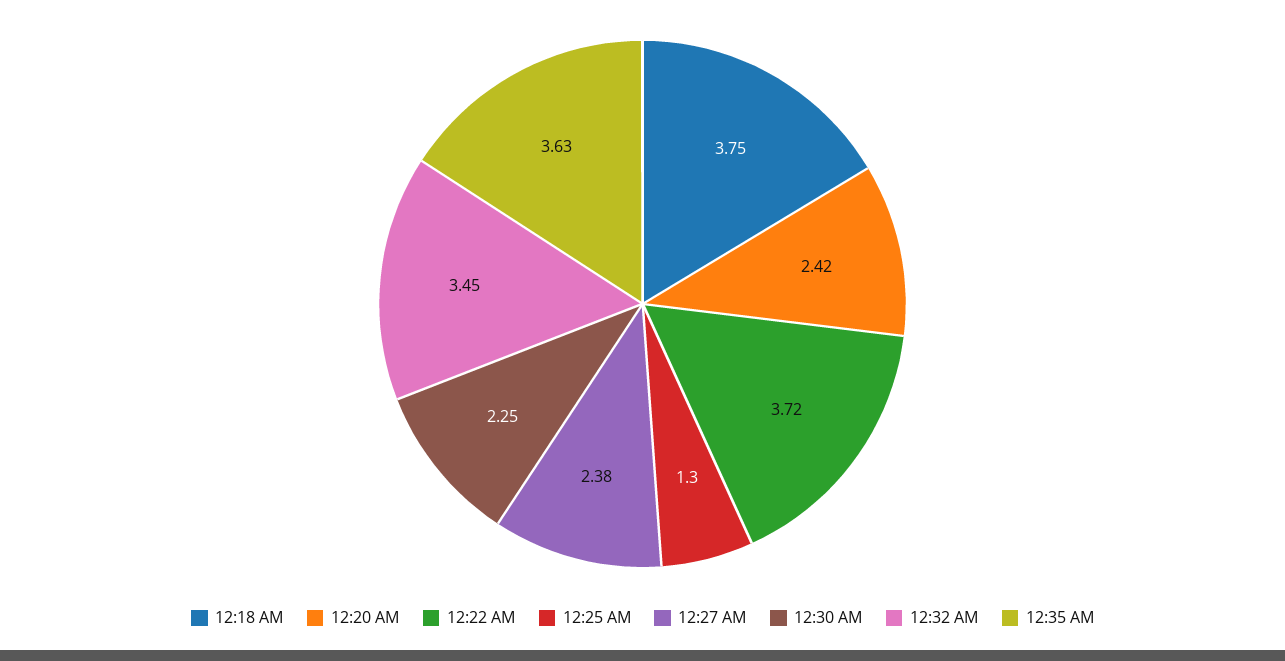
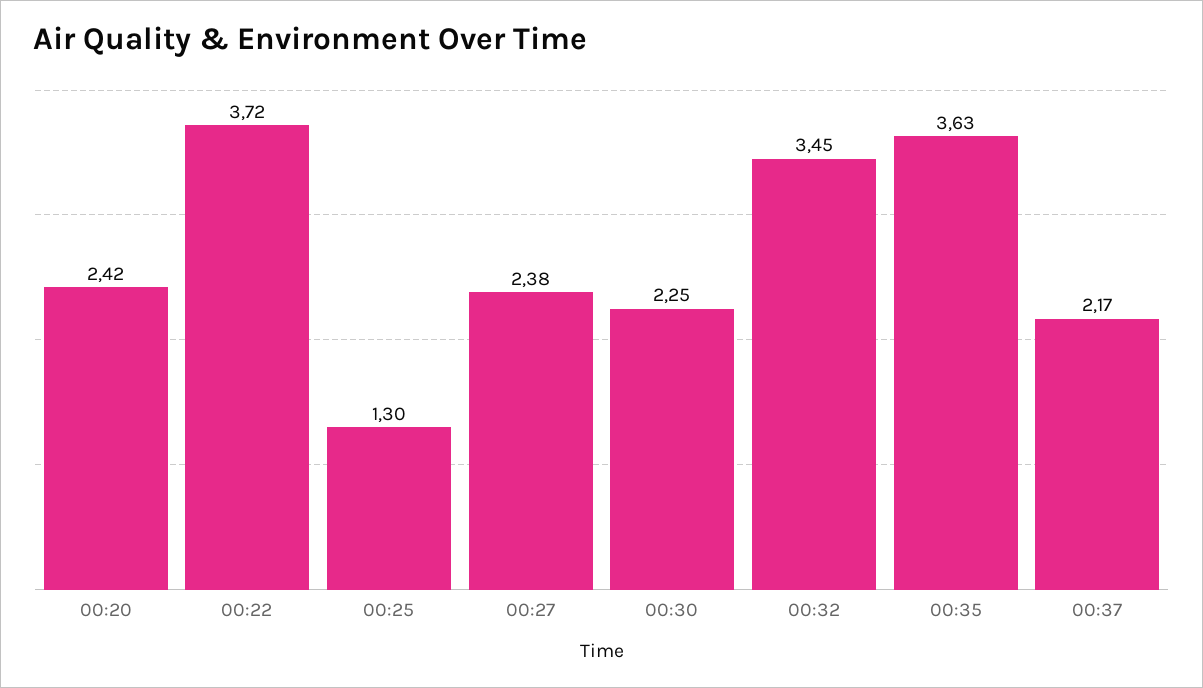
12:18 AM: 3.75 -> none
00:37: none -> 2.17

